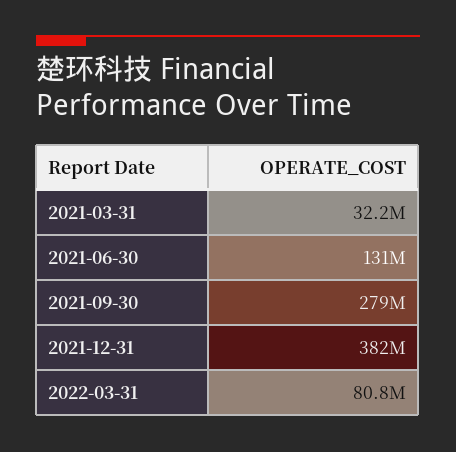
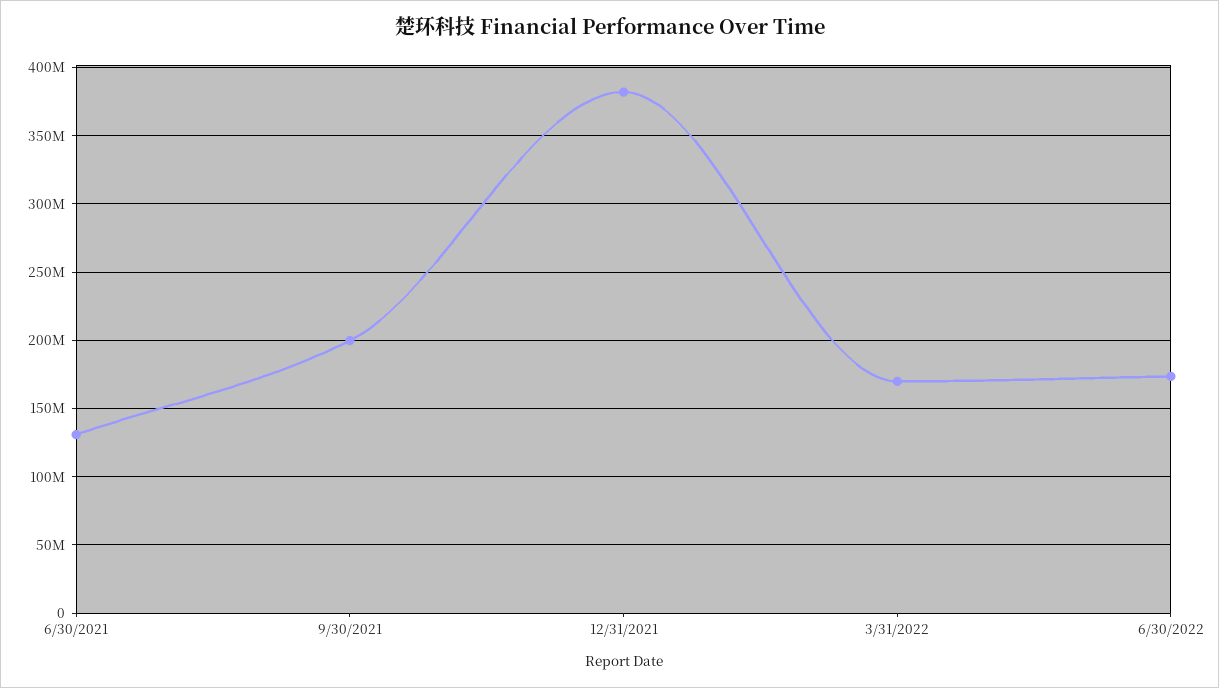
2021-03-31: 32200000 -> none
2021-09-30: 279000000 -> 200000000
2022-03-31: 80800000 -> 170000000
6/30/2022: none -> 175000000

